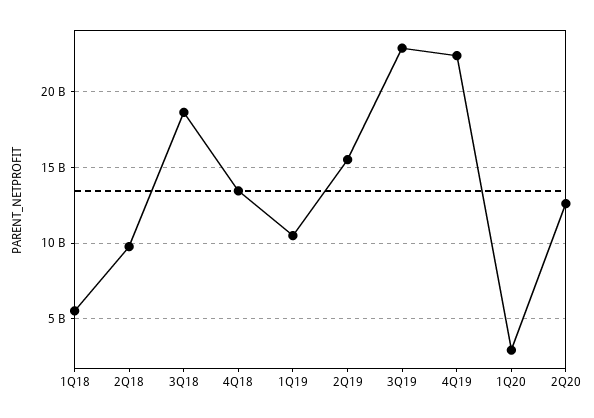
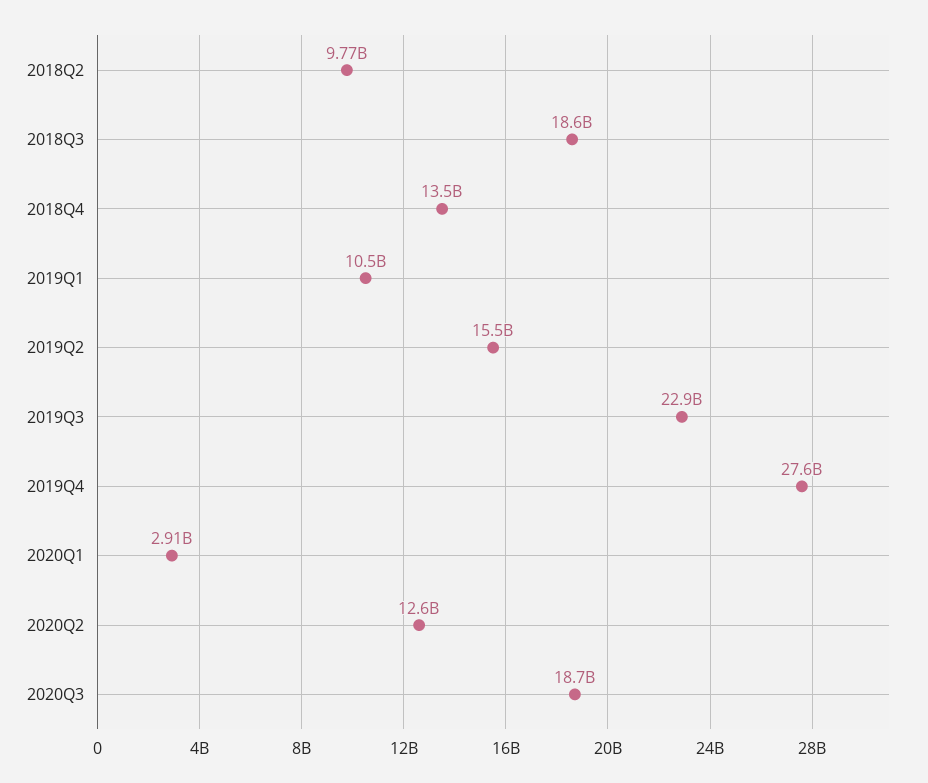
1Q18: 5500000000 -> none
4Q19: 22500000000 -> 27600000000
2020Q3: none -> 18700000000

